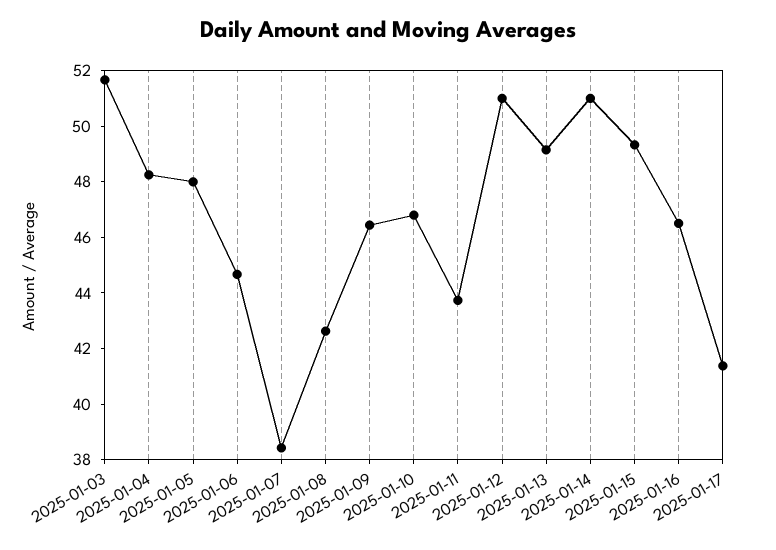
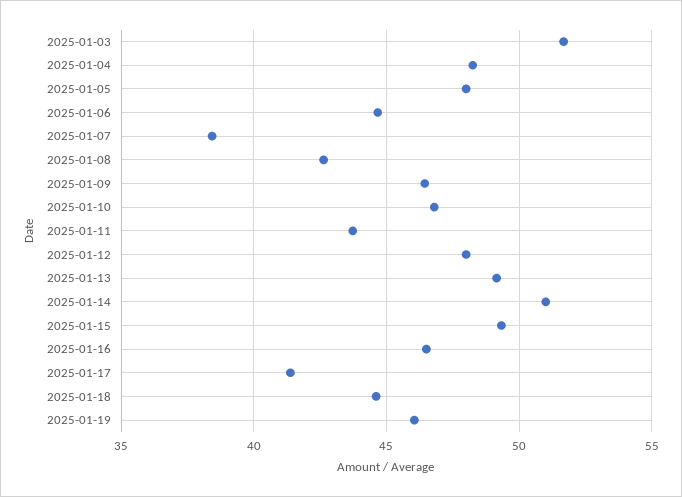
2025-01-12: 51 -> 48
2025-01-18: none -> 44.5
2025-01-19: none -> 46

